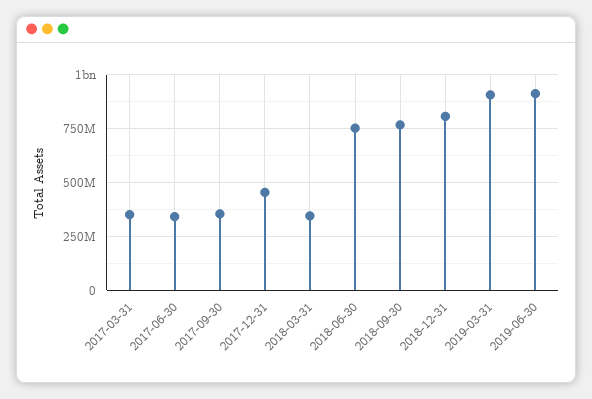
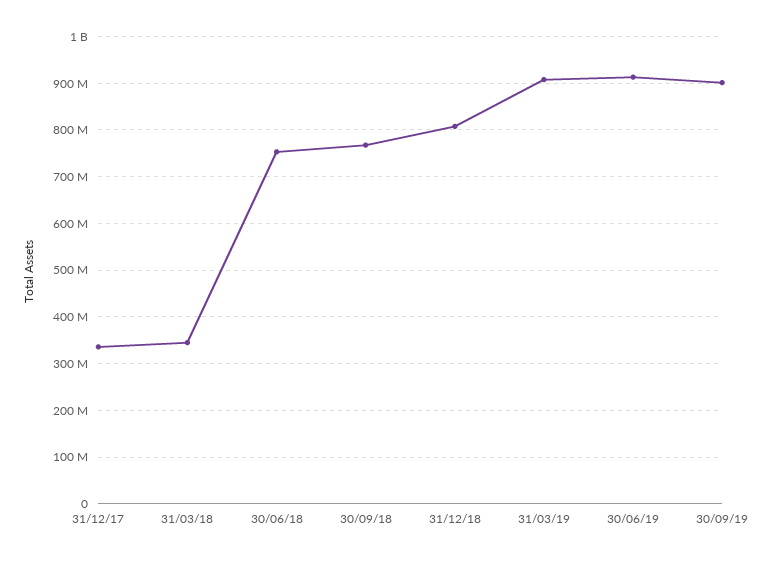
2017-03-31: 350000000 -> none
2017-06-30: 350000000 -> none
2017-09-30: 350000000 -> none
2017-12-31: 450000000 -> 340000000
30/09/19: none -> 900000000

